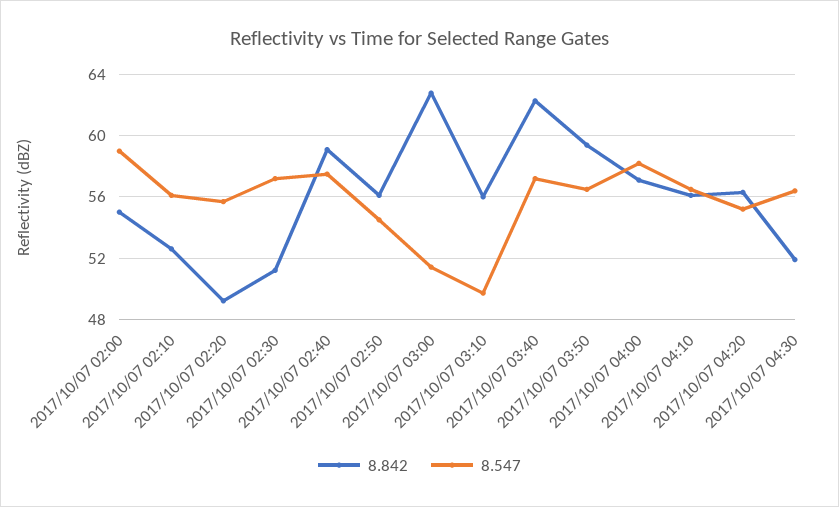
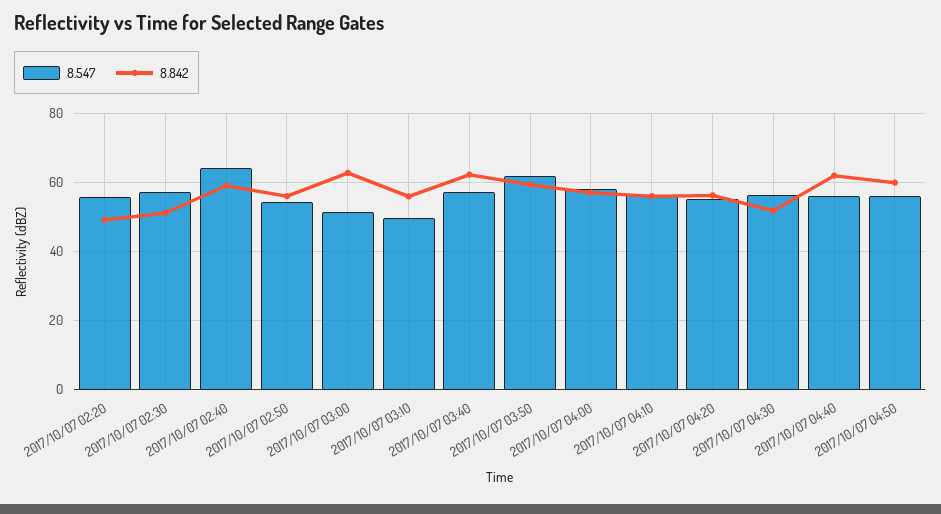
8.842, 2017/10/07 02:00: 55 -> none
8.547, 2017/10/07 02:00: 59 -> none
8.842, 2017/10/07 02:10: 52.5 -> none
8.547, 2017/10/07 02:10: 56 -> none
8.547, 2017/10/07 02:40: 57.5 -> 64
8.547, 2017/10/07 03:50: 56.5 -> 62
8.547, 2017/10/07 04:40: none -> 56
8.842, 2017/10/07 04:40: none -> 62
8.547, 2017/10/07 04:50: none -> 56
8.842, 2017/10/07 04:50: none -> 60

